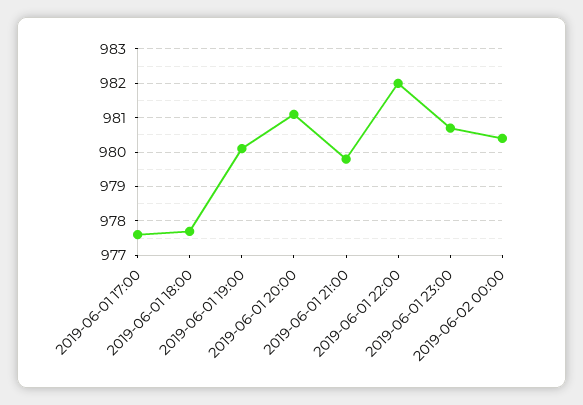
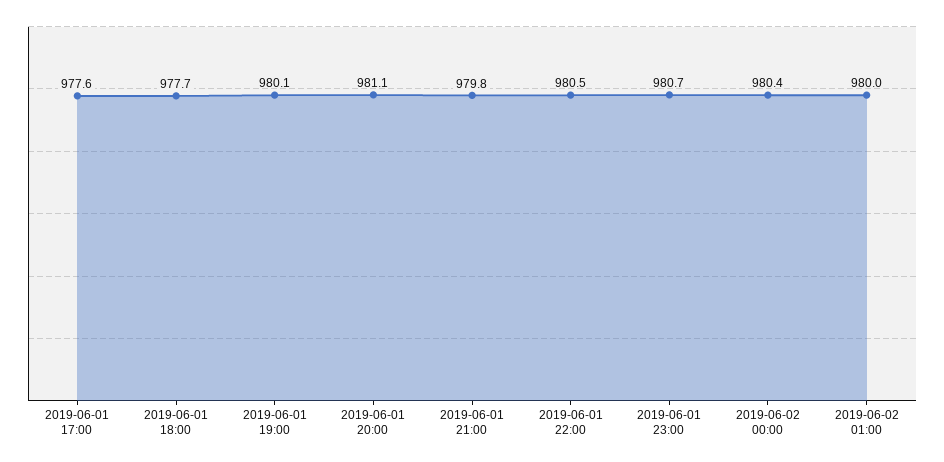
2019-06-01 22:00: 982 -> 980.5
2019-06-02 01:00: none -> 980

